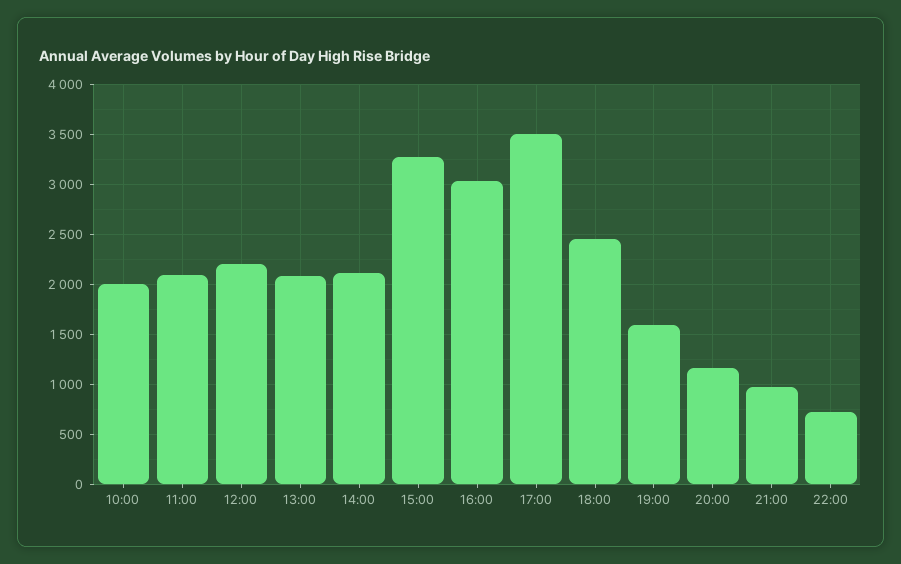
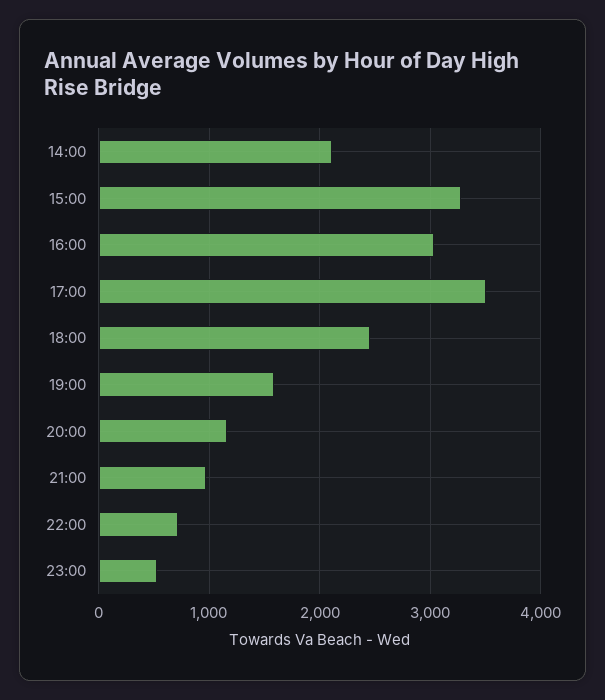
10:00: 2000 -> none
11:00: 2100 -> none
12:00: 2200 -> none
13:00: 2100 -> none
23:00: none -> 500

